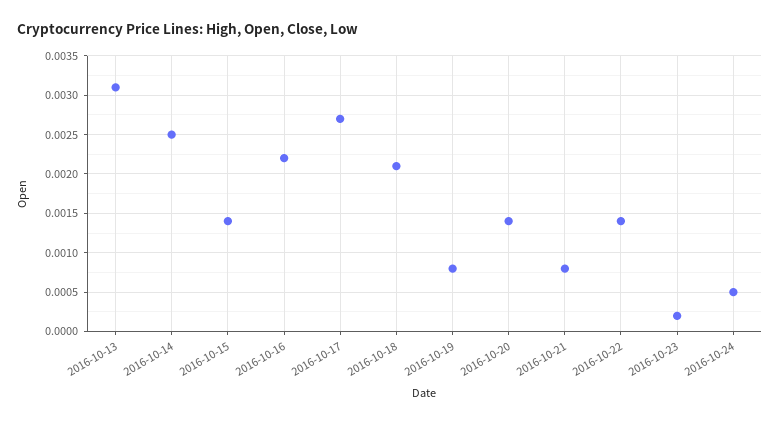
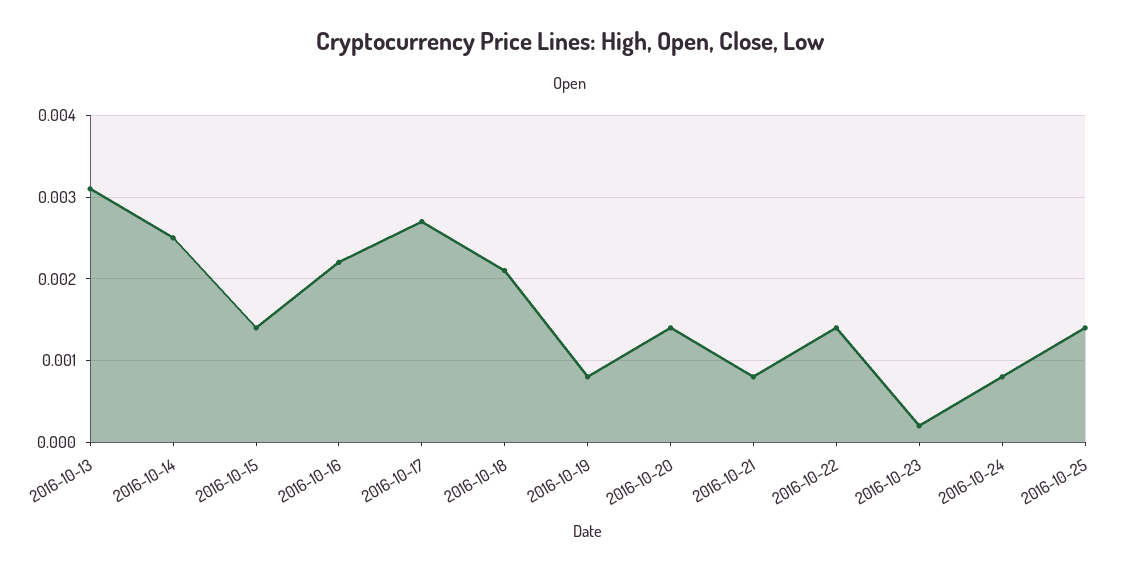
2016-10-24: 0.0005 -> 0.0008
2016-10-25: none -> 0.0014

